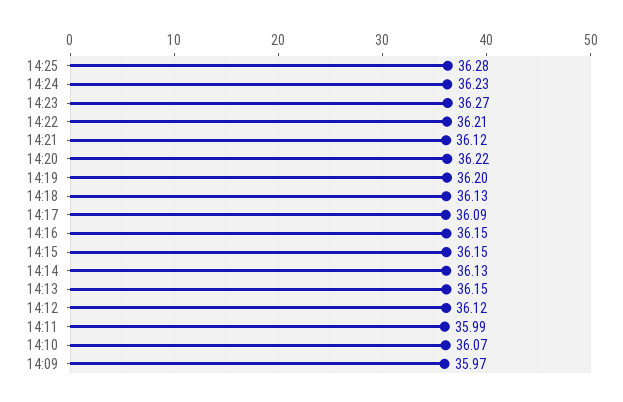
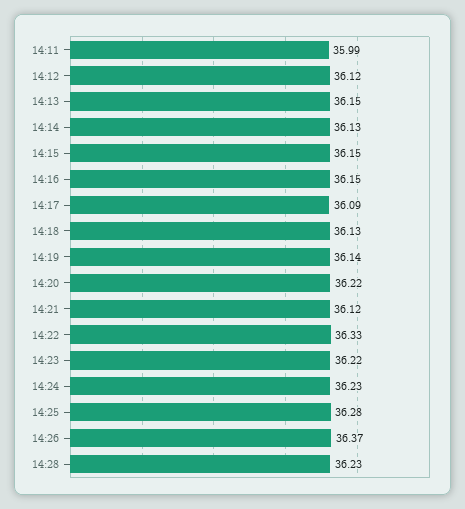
14:23: 36.27 -> 36.22
14:22: 36.21 -> 36.33
14:19: 36.2 -> 36.14
14:10: 36.07 -> none
14:09: 35.97 -> none
14:26: none -> 36.37
14:28: none -> 36.23

